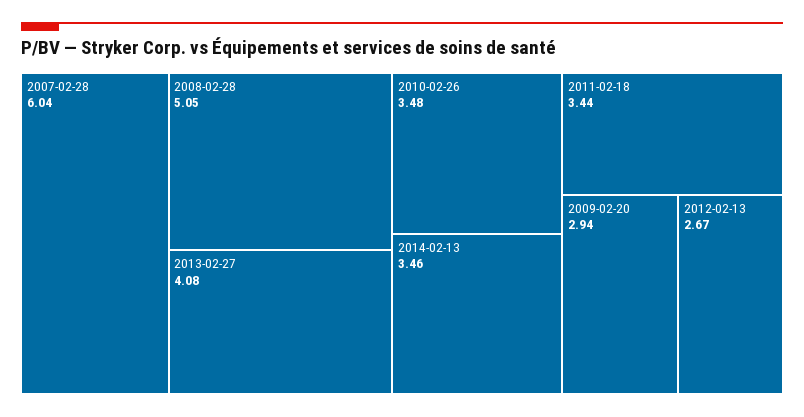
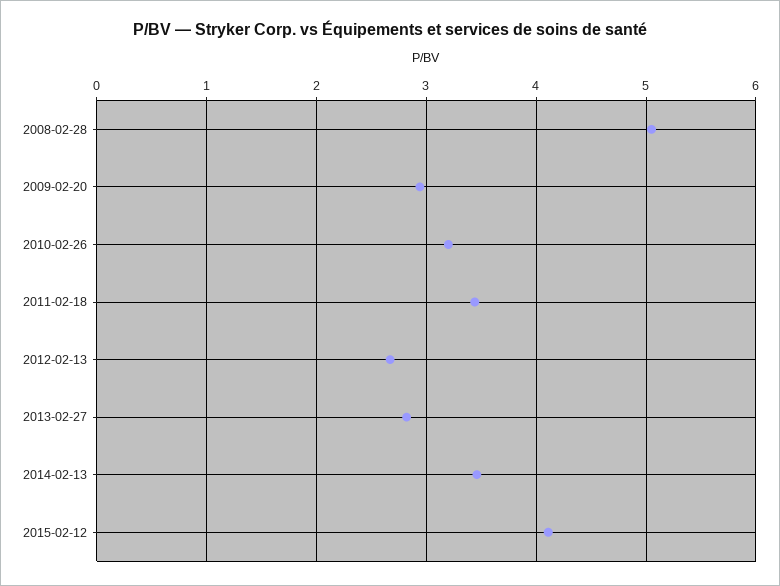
2007-02-28: 6.04 -> none
2013-02-27: 4.08 -> 2.8
2010-02-26: 3.48 -> 3.2
2015-02-12: none -> 4.1

